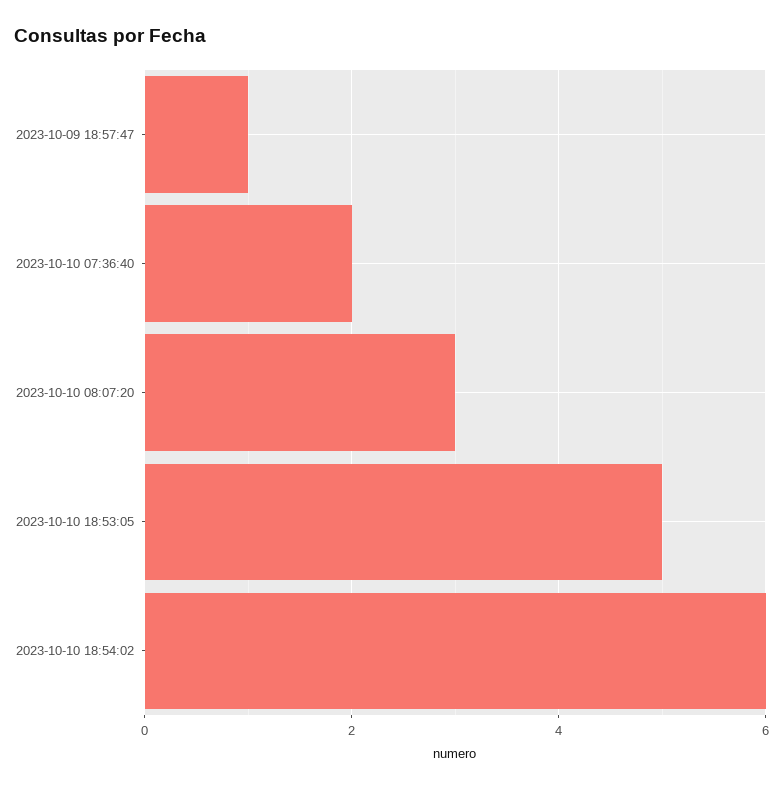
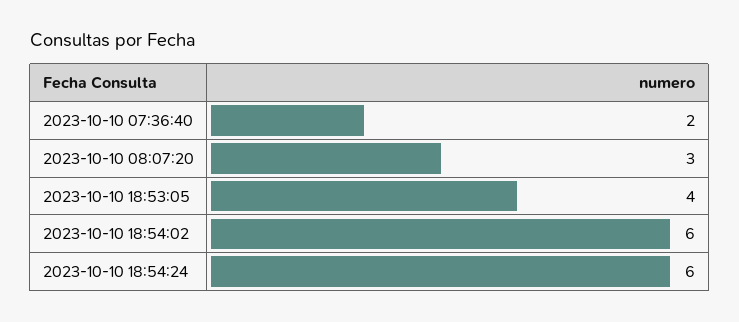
2023-10-09 18:57:47: 1 -> none
2023-10-10 18:53:05: 5 -> 4
2023-10-10 18:54:24: none -> 6

